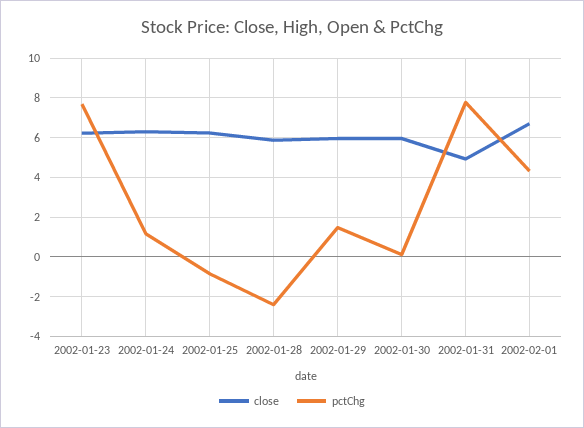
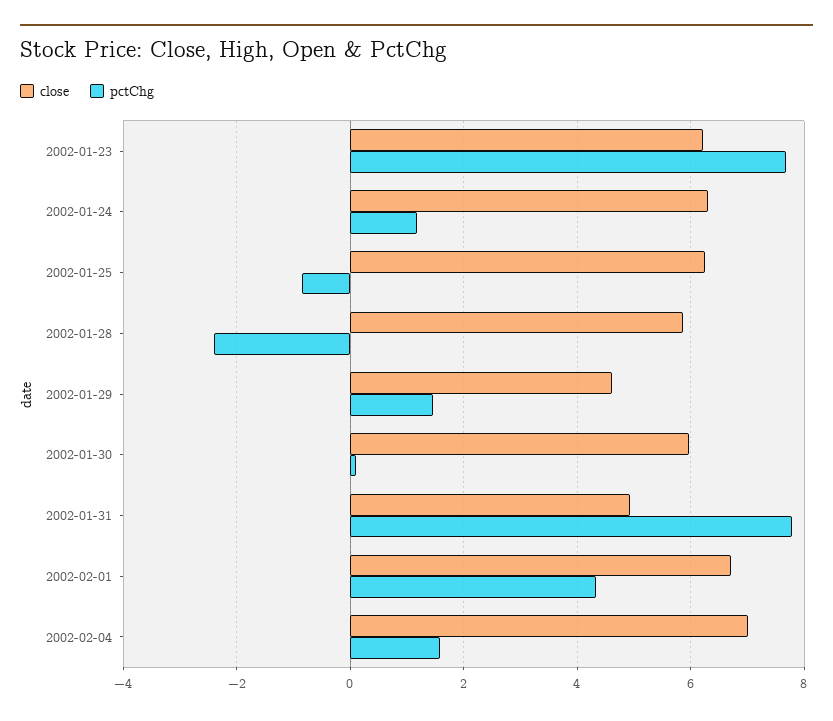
close, 2002-01-29: 6 -> 4.6
close, 2002-02-04: none -> 7
pctChg, 2002-02-04: none -> 1.6

